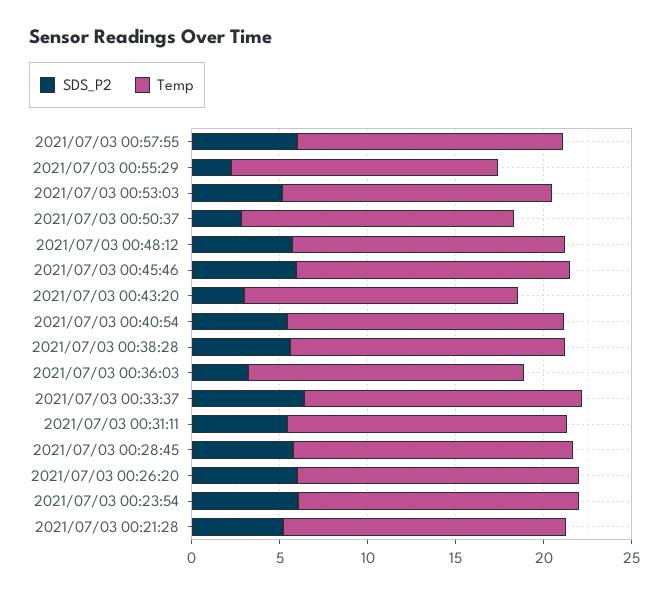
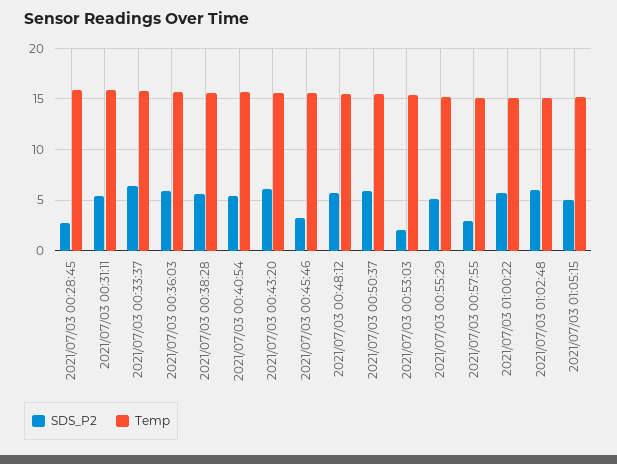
SDS_P2, 2021/07/03 00:57:55: 6 -> 3
SDS_P2, 2021/07/03 00:55:29: 2 -> 5
SDS_P2, 2021/07/03 00:53:03: 5 -> 2
SDS_P2, 2021/07/03 00:50:37: 3 -> 6
SDS_P2, 2021/07/03 00:45:46: 6 -> 3
SDS_P2, 2021/07/03 00:43:20: 3 -> 6
SDS_P2, 2021/07/03 00:36:03: 3 -> 6
SDS_P2, 2021/07/03 00:28:45: 6 -> 3
SDS_P2, 2021/07/03 00:26:20: 6 -> none
Temp, 2021/07/03 00:26:20: 16 -> none
SDS_P2, 2021/07/03 00:23:54: 6 -> none
Temp, 2021/07/03 00:23:54: 16 -> none
SDS_P2, 2021/07/03 00:21:28: 5 -> none
Temp, 2021/07/03 00:21:28: 16 -> none
SDS_P2, 2021/07/03 01:00:22: none -> 6
Temp, 2021/07/03 01:00:22: none -> 15
SDS_P2, 2021/07/03 01:02:48: none -> 6
Temp, 2021/07/03 01:02:48: none -> 15
SDS_P2, 2021/07/03 01:05:15: none -> 5
Temp, 2021/07/03 01:05:15: none -> 15

